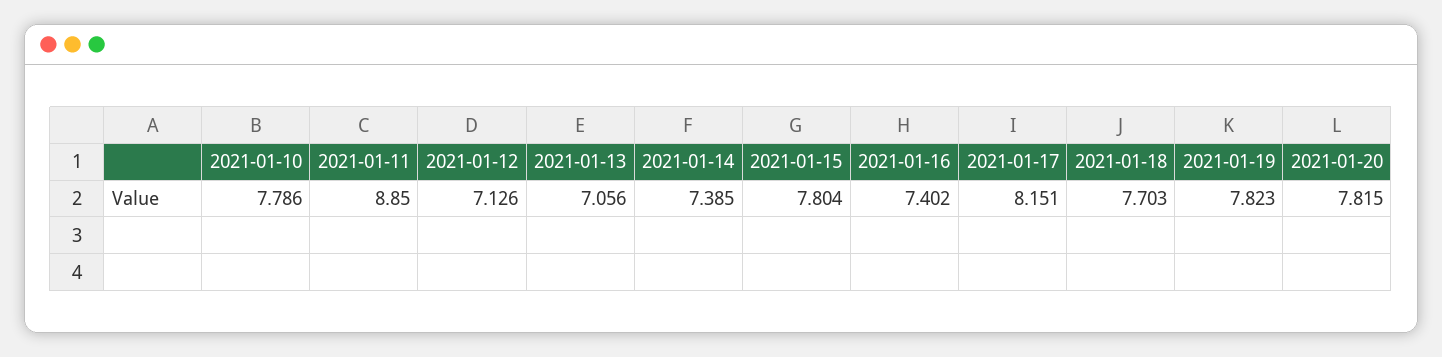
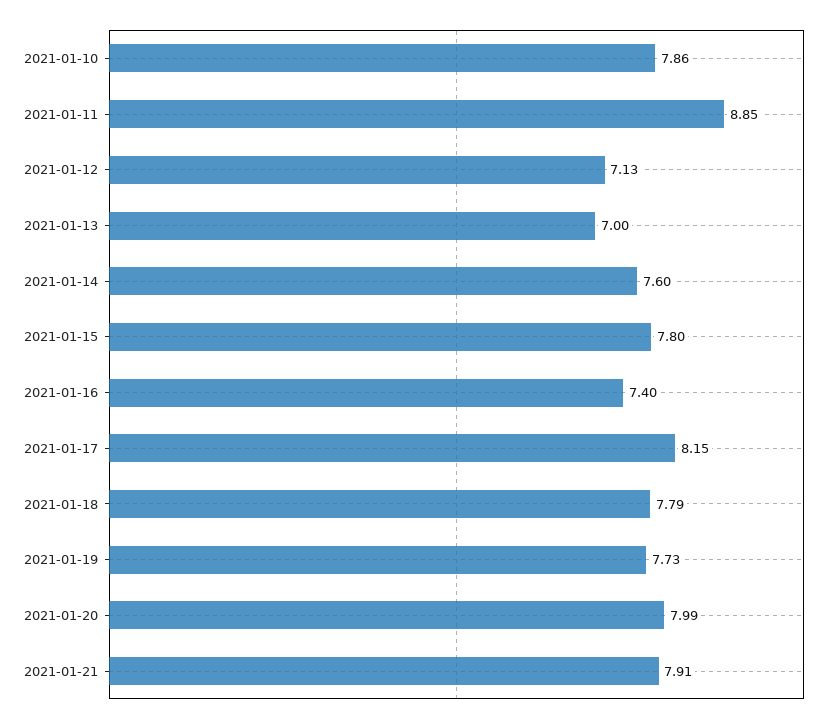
2021-01-10: 7.786 -> 7.86
2021-01-13: 7.056 -> 7
2021-01-14: 7.385 -> 7.6
2021-01-18: 7.703 -> 7.79
2021-01-19: 7.823 -> 7.73
2021-01-20: 7.815 -> 7.99
2021-01-21: none -> 7.91

